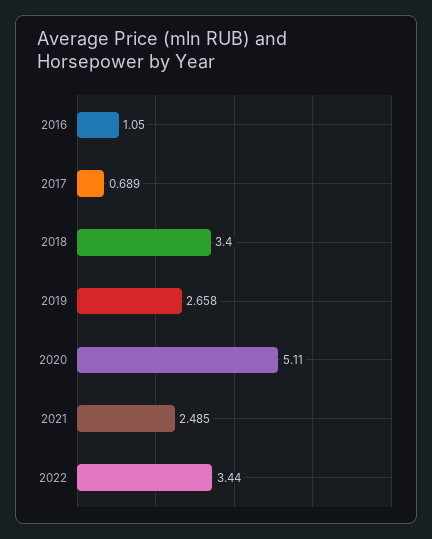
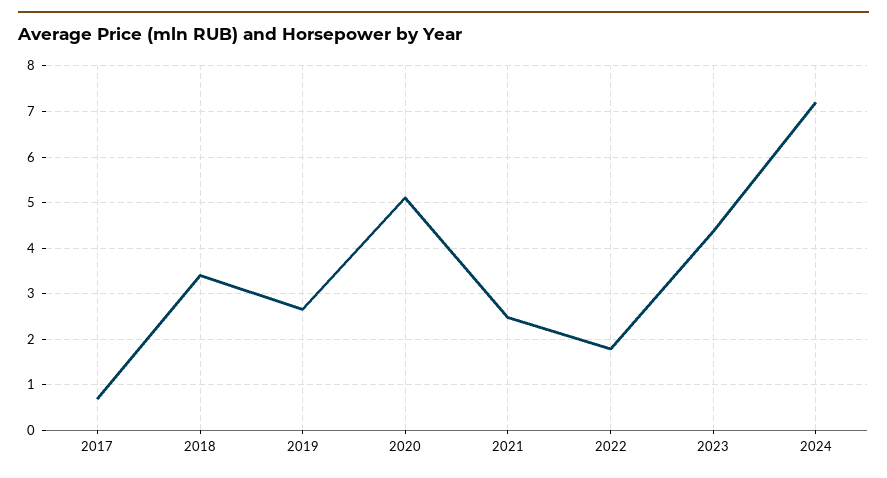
2016: 1.05 -> none
2022: 3.44 -> 1.8
2023: none -> 4.4
2024: none -> 7.2

